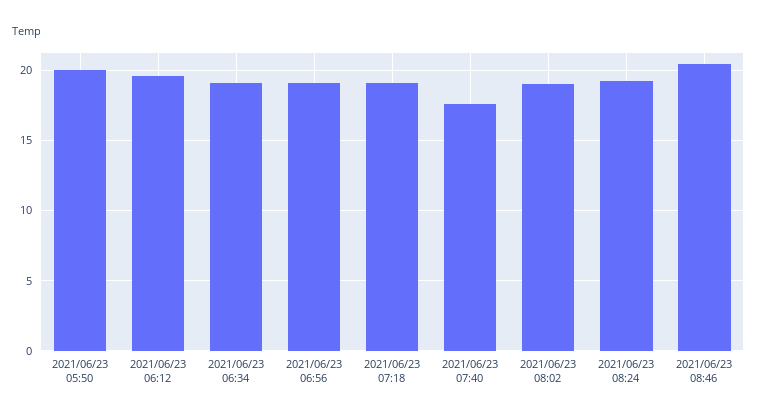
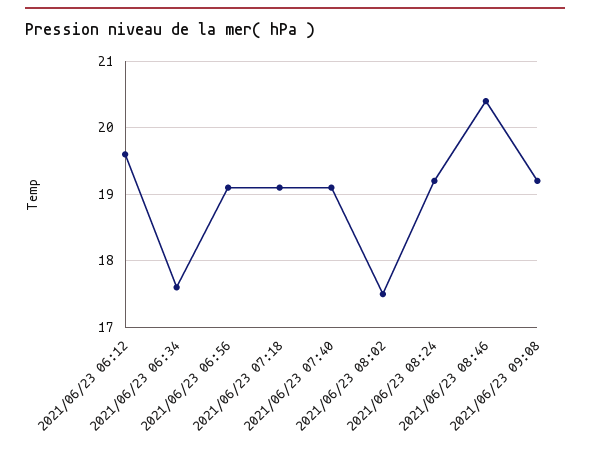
2021/06/23 05:50: 20 -> none
2021/06/23 06:34: 19 -> 17.6
2021/06/23 07:40: 17.5 -> 19.1
2021/06/23 08:02: 19 -> 17.5
2021/06/23 09:08: none -> 19.2

